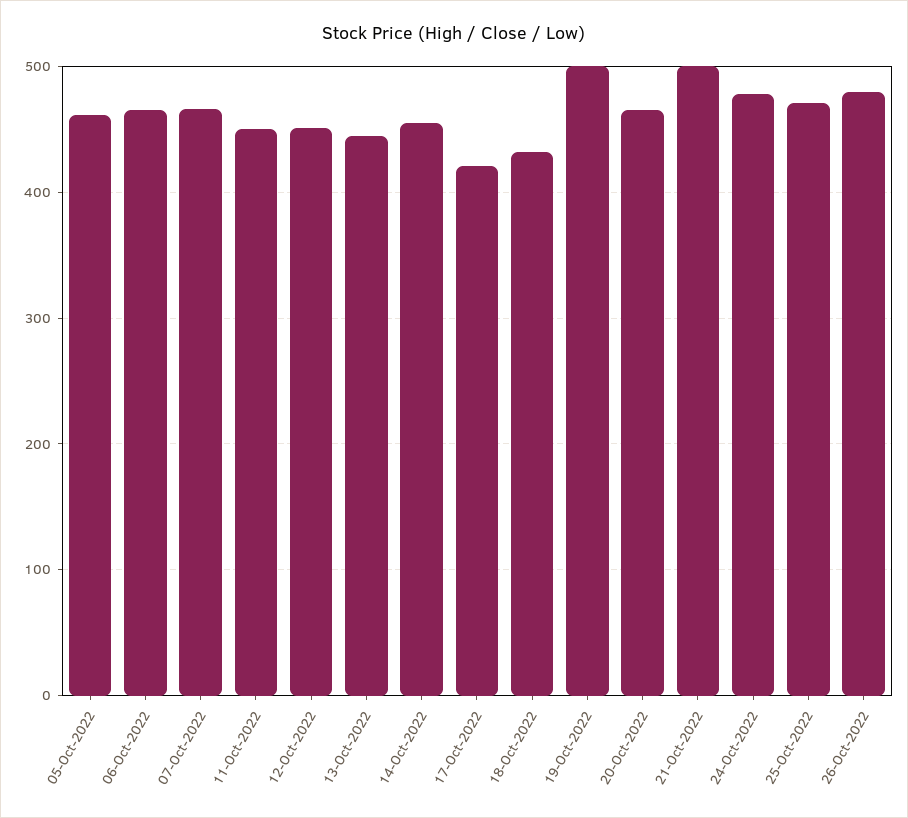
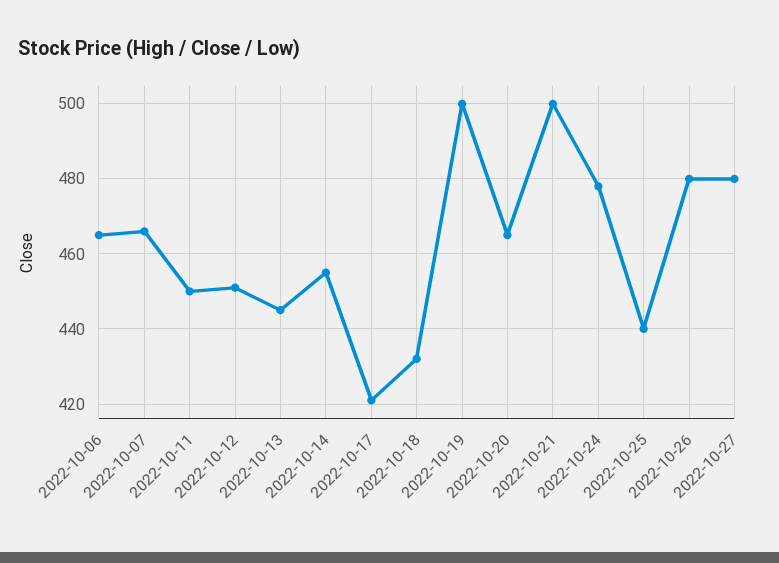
05-Oct-2022: 460 -> none
25-Oct-2022: 470 -> 440
2022-10-27: none -> 480

